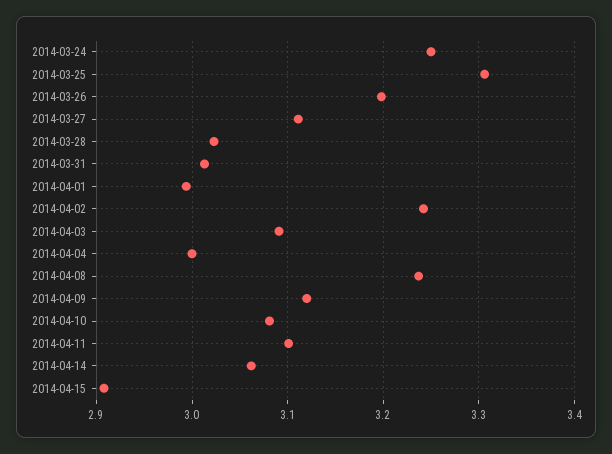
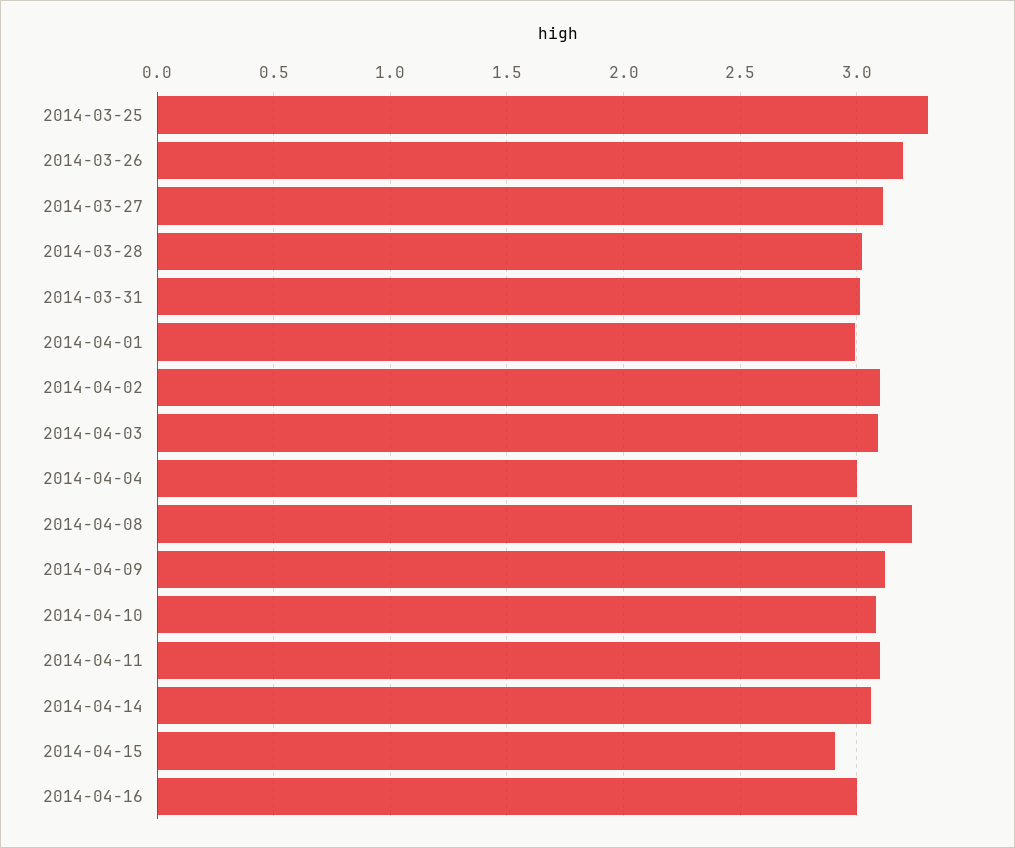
2014-03-24: 3.25 -> none
2014-04-02: 3.24 -> 3.1
2014-04-16: none -> 3

